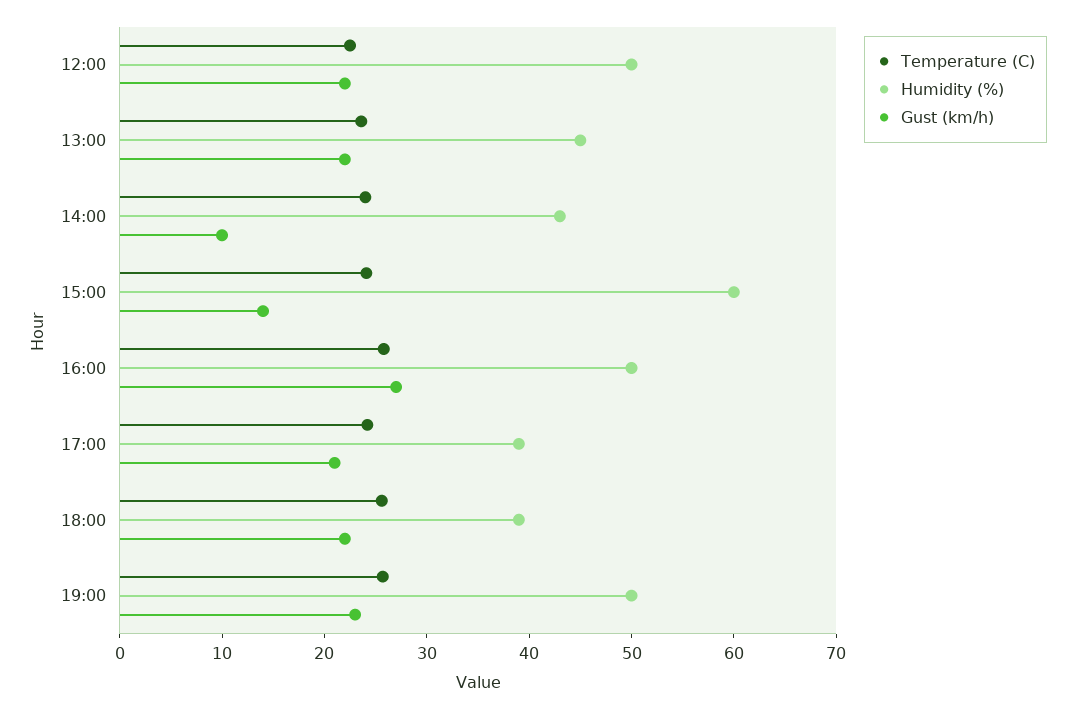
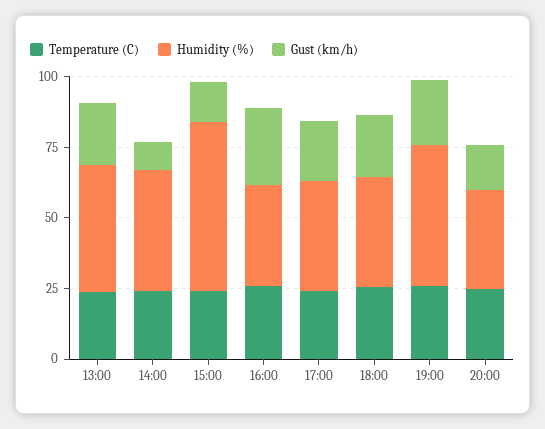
Temperature (C), 12:00: 22 -> none
Humidity (%), 12:00: 50 -> none
Gust (km/h), 12:00: 22 -> none
Humidity (%), 16:00: 50 -> 35
Temperature (C), 20:00: none -> 25
Humidity (%), 20:00: none -> 35
Gust (km/h), 20:00: none -> 15

